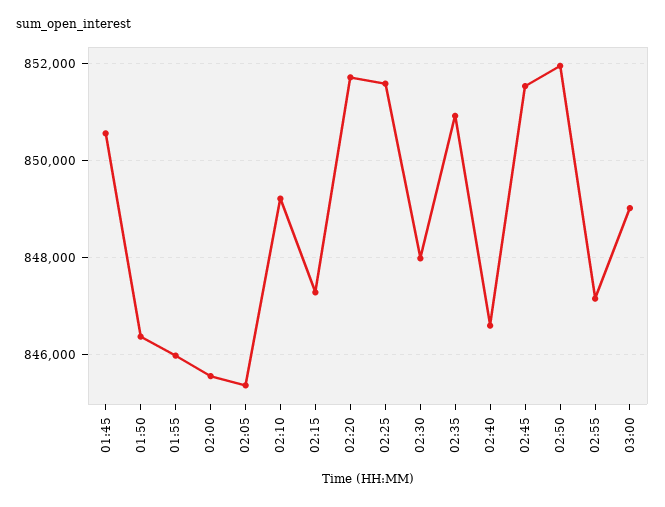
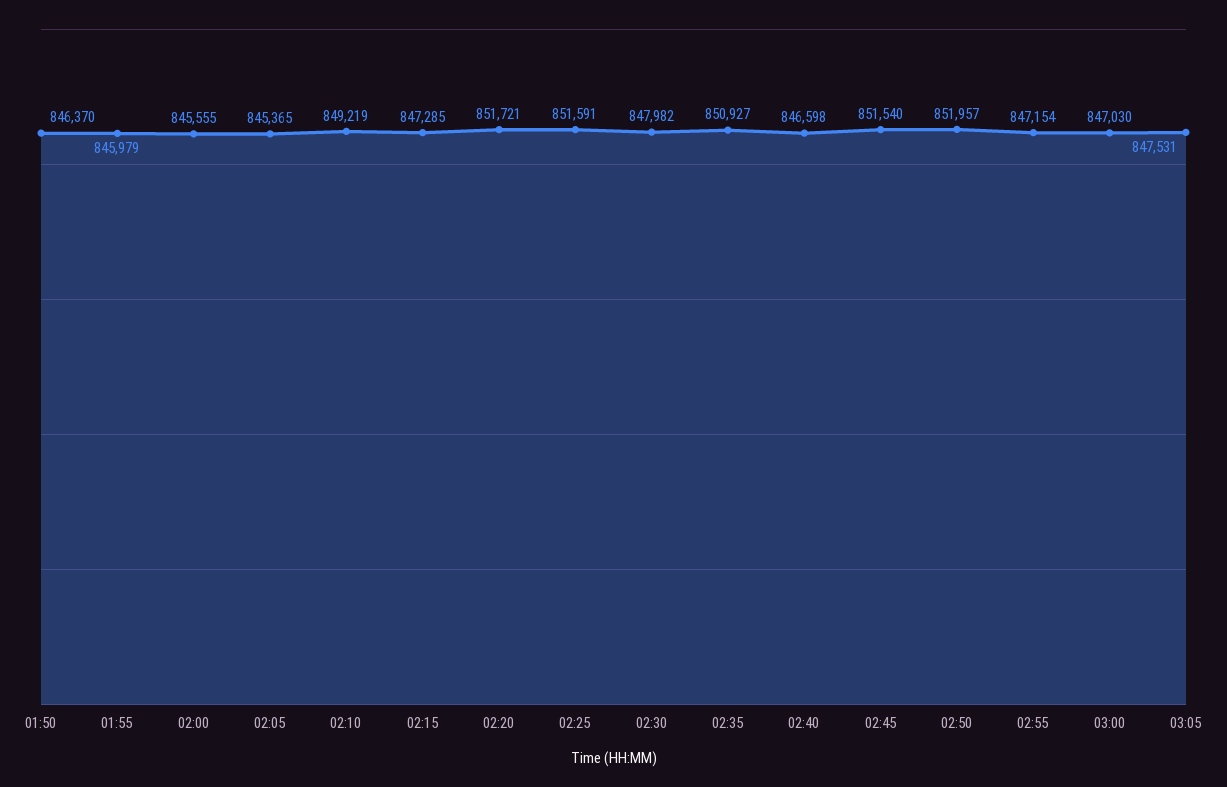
01:45: 850600 -> none
03:00: 849000 -> 847030
03:05: none -> 847531

